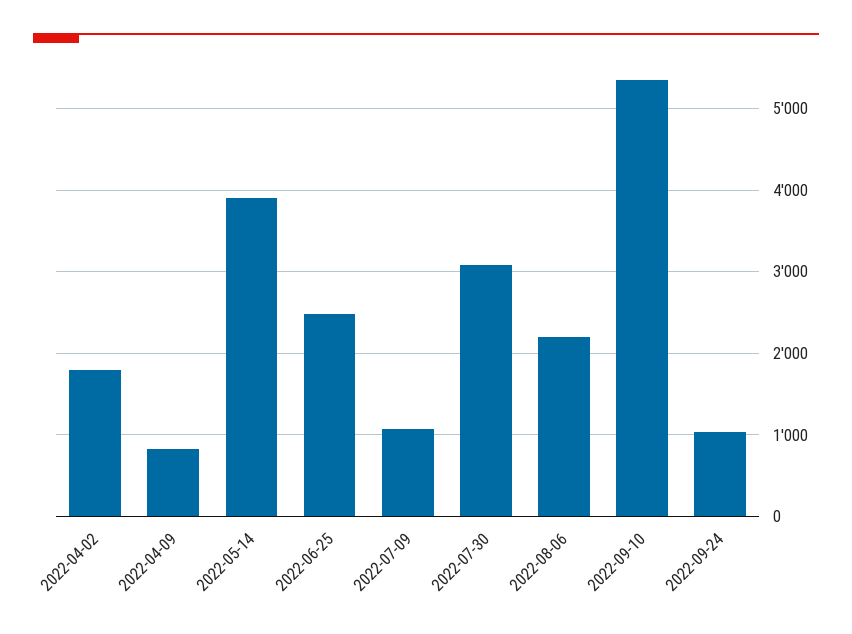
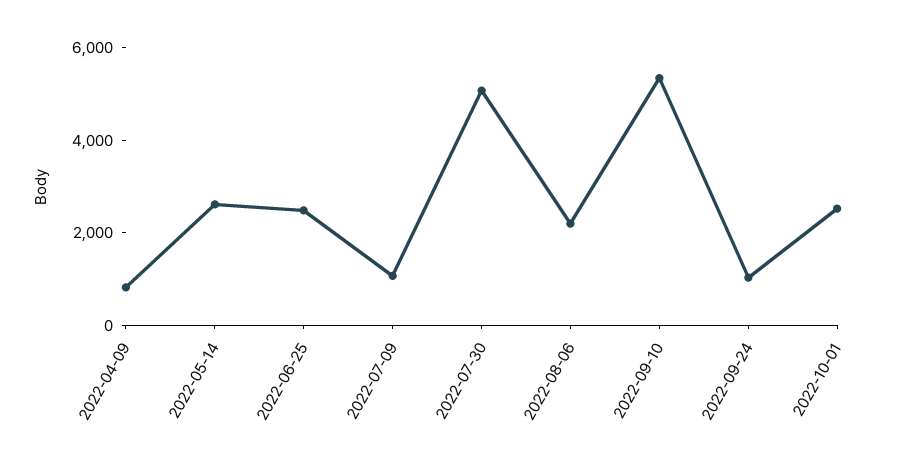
2022-04-02: 1800 -> none
2022-05-14: 3900 -> 2500
2022-07-30: 3100 -> 5000
2022-10-01: none -> 2500

